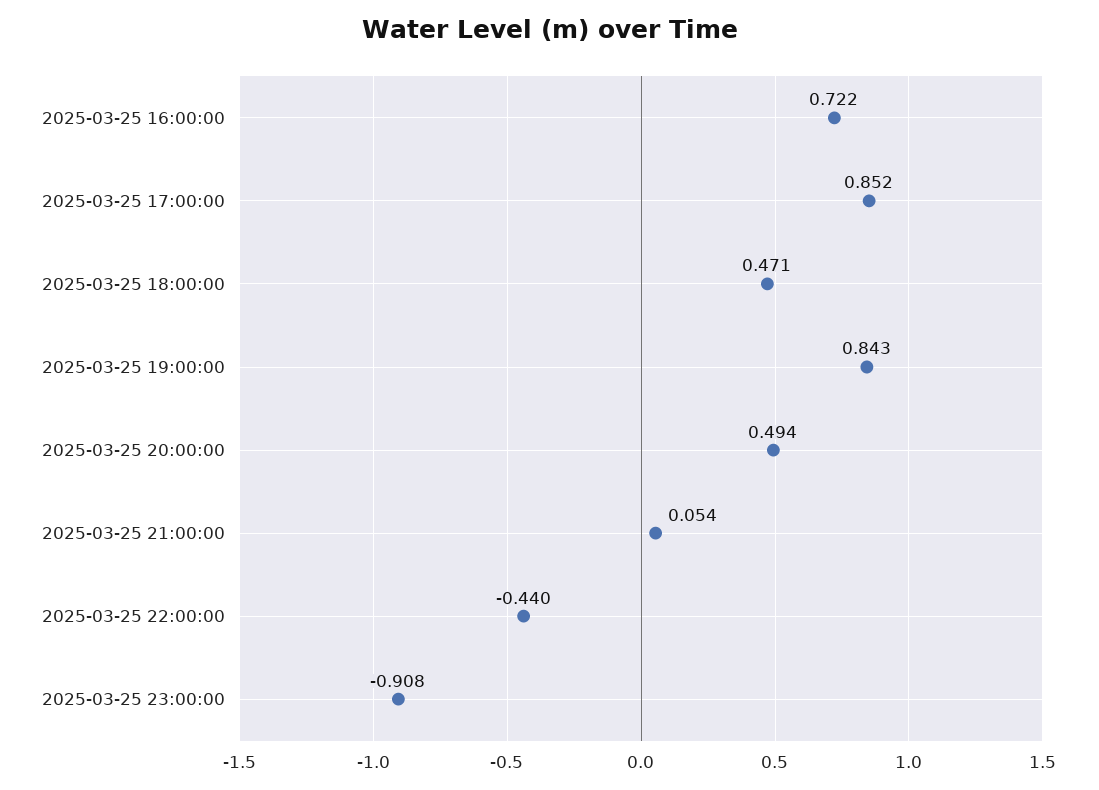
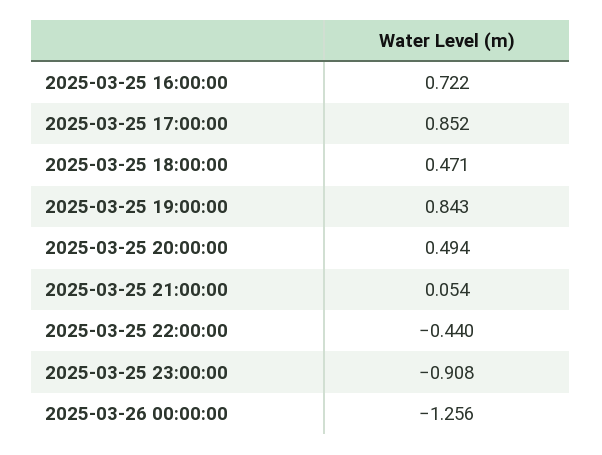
2025-03-26 00:00:00: none -> -1.256

